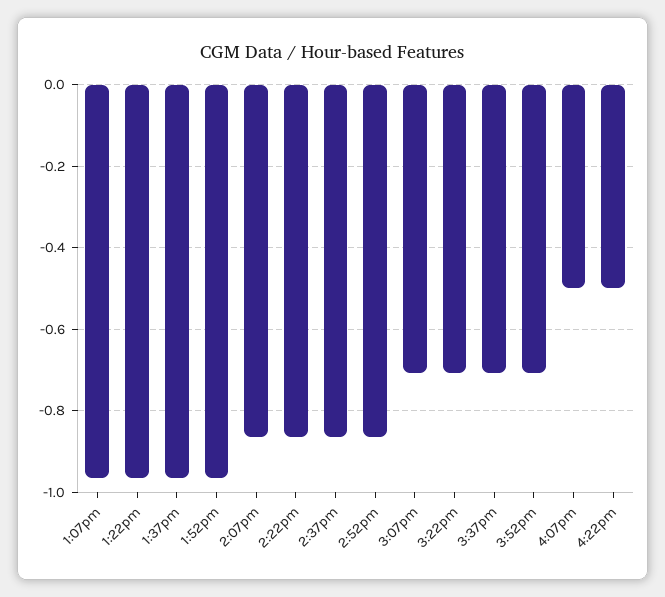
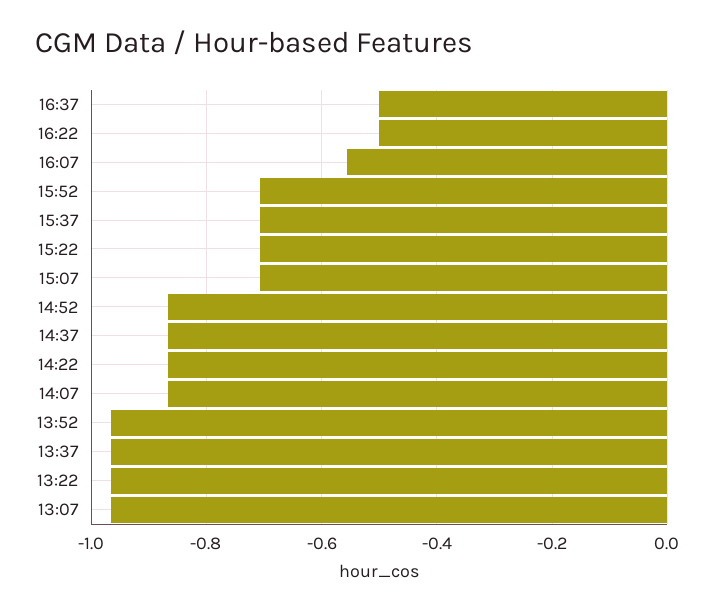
4:07pm: -0.5 -> -0.56
16:37: none -> -0.5

